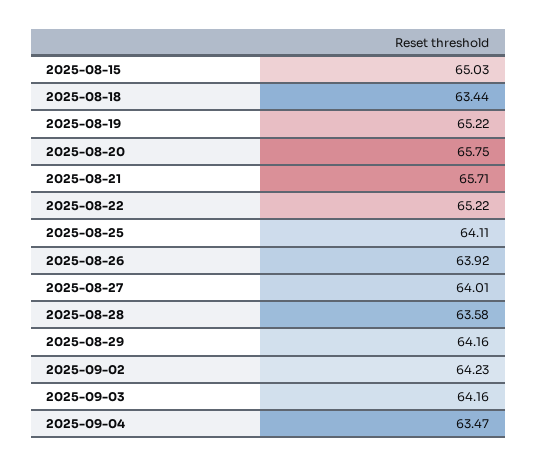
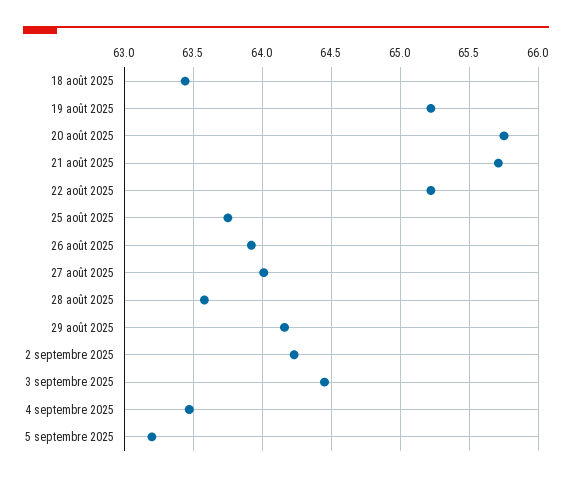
2025-08-15: 65.03 -> none
2025-08-25: 64.11 -> 63.75
2025-09-03: 64.16 -> 64.45
5 septembre 2025: none -> 63.2

